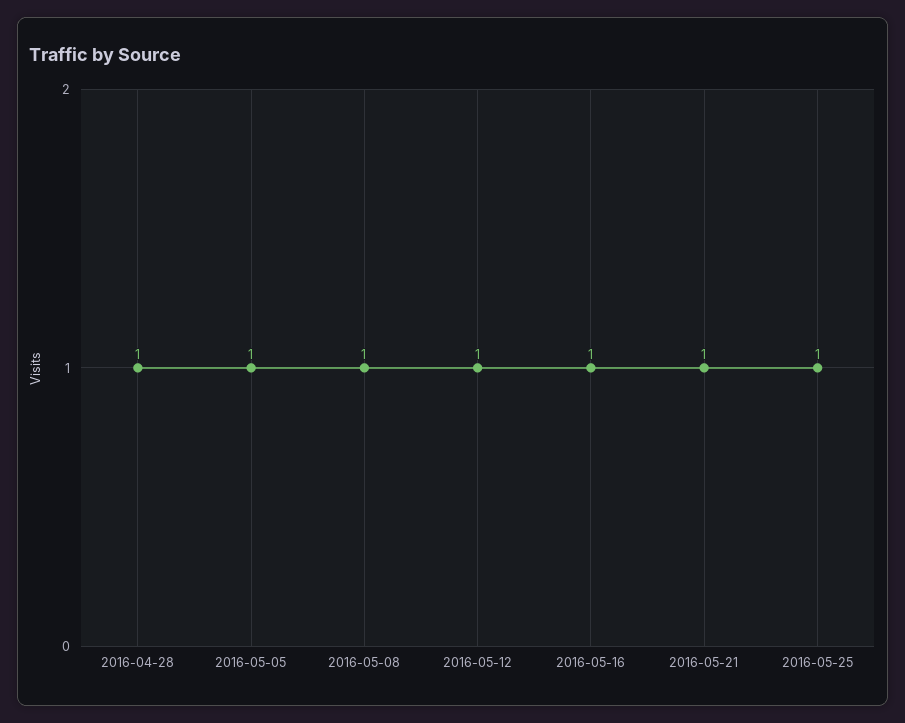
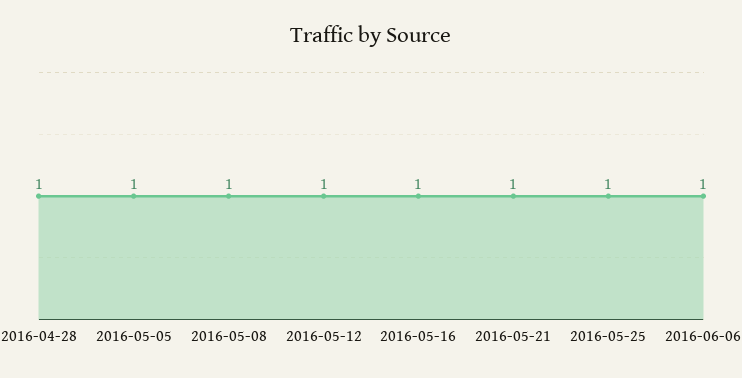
2016-06-06: none -> 1

